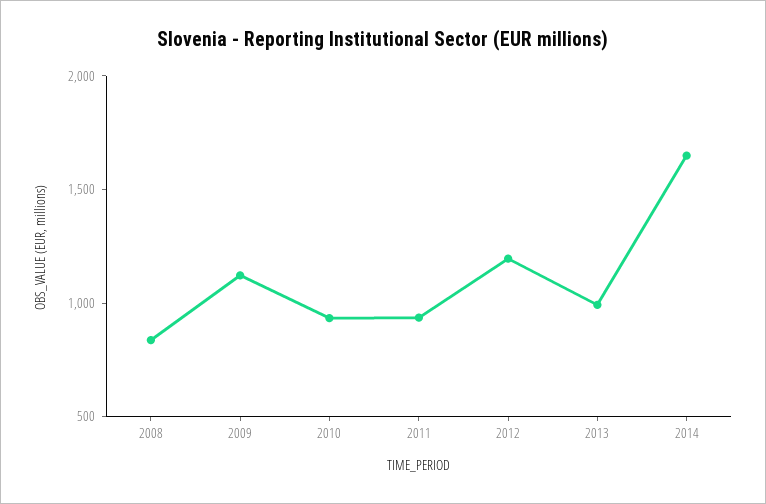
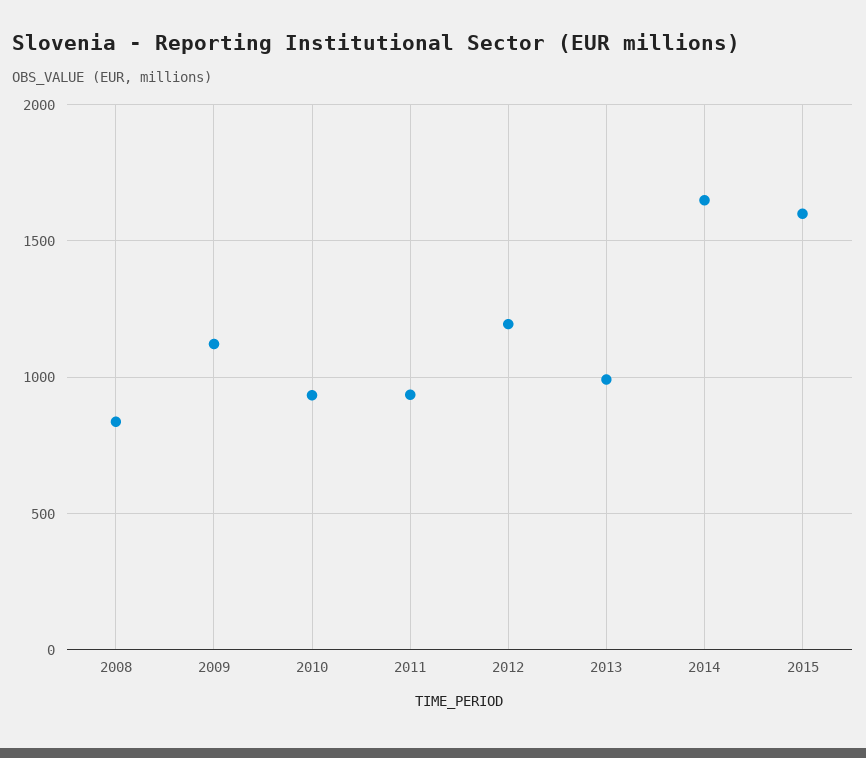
2015: none -> 1600

